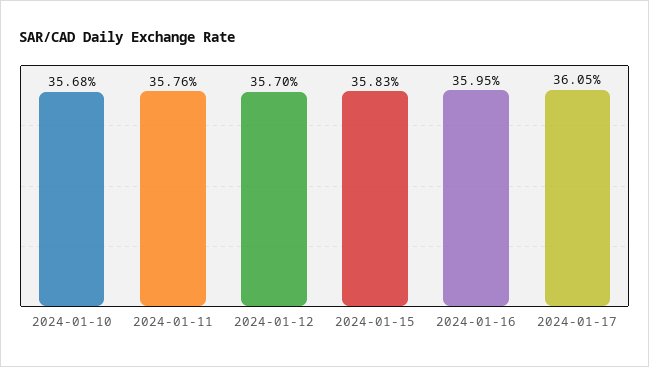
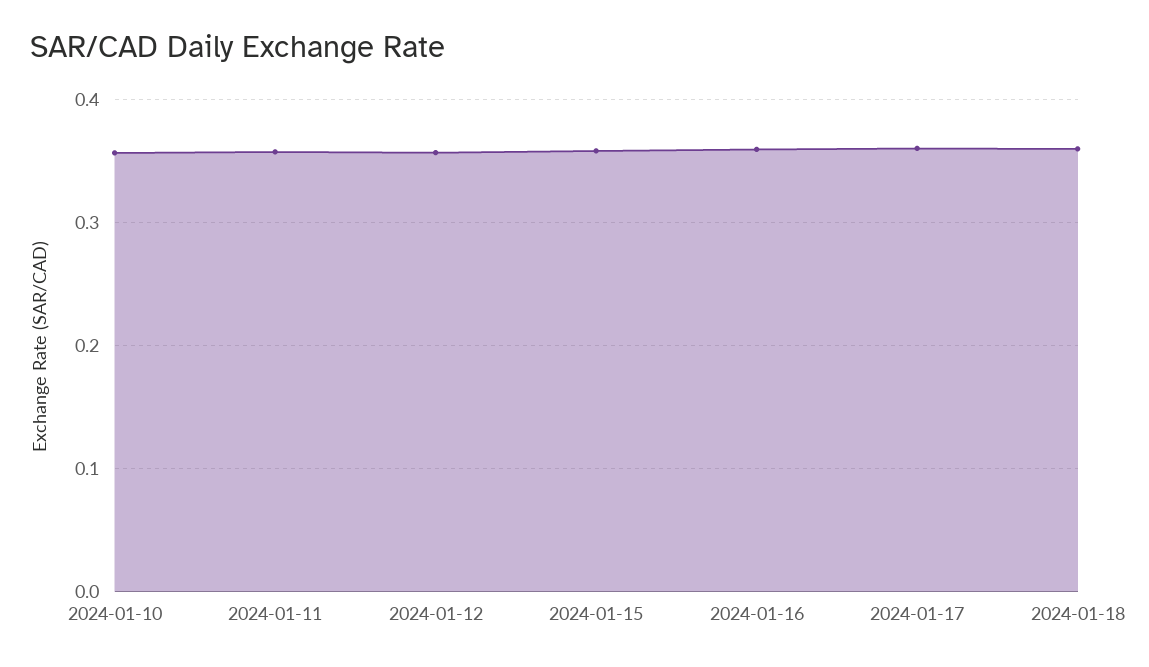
2024-01-18: none -> 0.36

